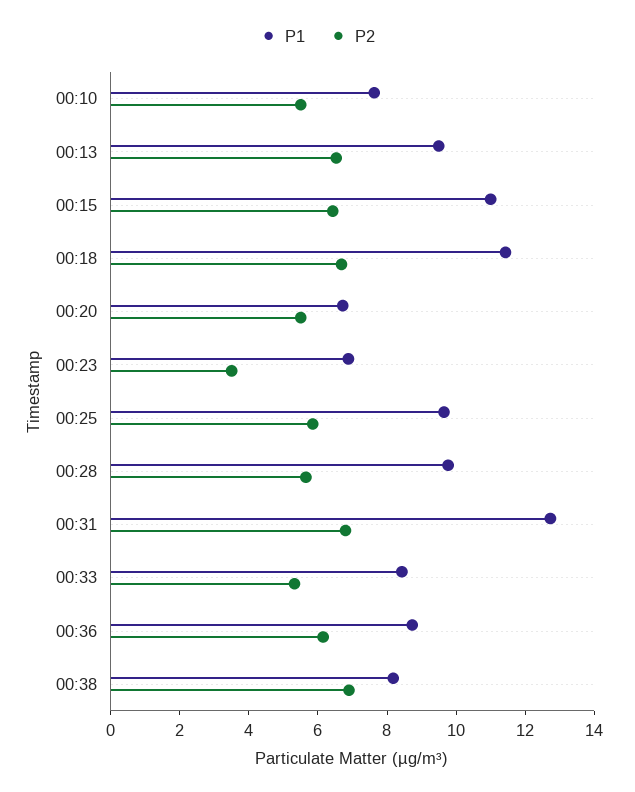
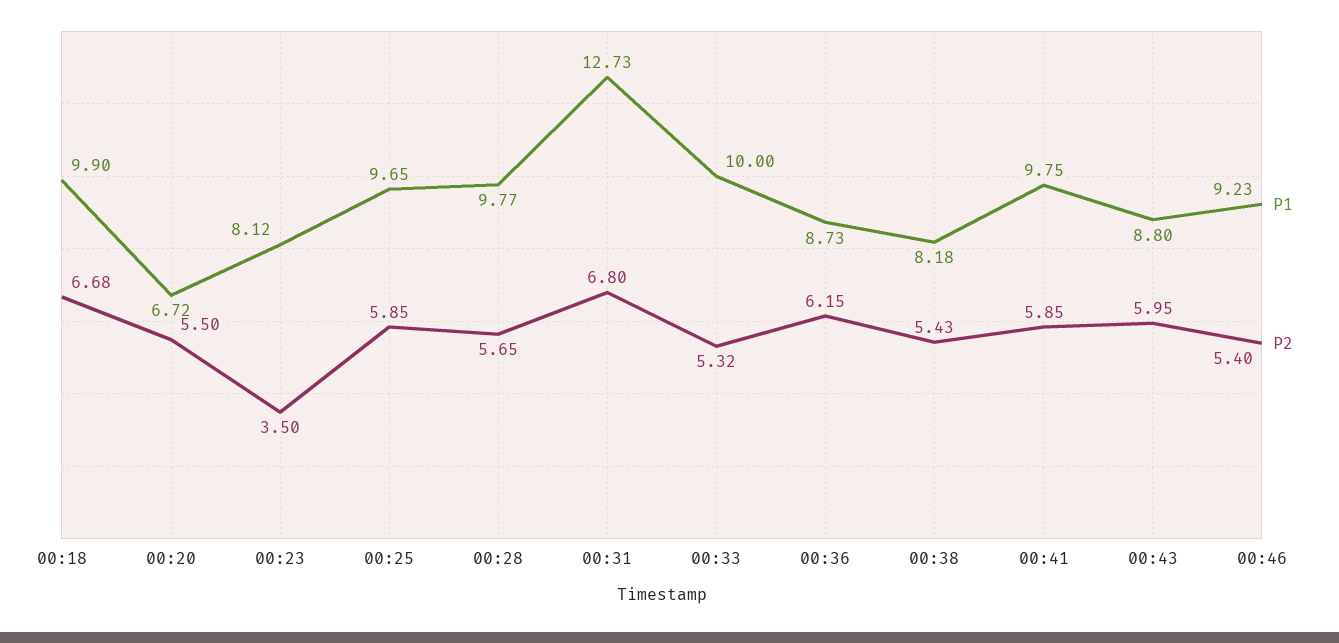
P1, 00:10: 7.5 -> none
P2, 00:10: 5.5 -> none
P1, 00:13: 9.5 -> none
P2, 00:13: 6.5 -> none
P1, 00:15: 11 -> none
P2, 00:15: 6.5 -> none
P1, 00:18: 11.5 -> 9.9
P1, 00:23: 7 -> 8.12
P1, 00:33: 8.5 -> 10
P2, 00:38: 7 -> 5.43
P1, 00:41: none -> 9.75
P2, 00:41: none -> 5.85
P1, 00:43: none -> 8.8
P2, 00:43: none -> 5.95
P1, 00:46: none -> 9.23
P2, 00:46: none -> 5.4

